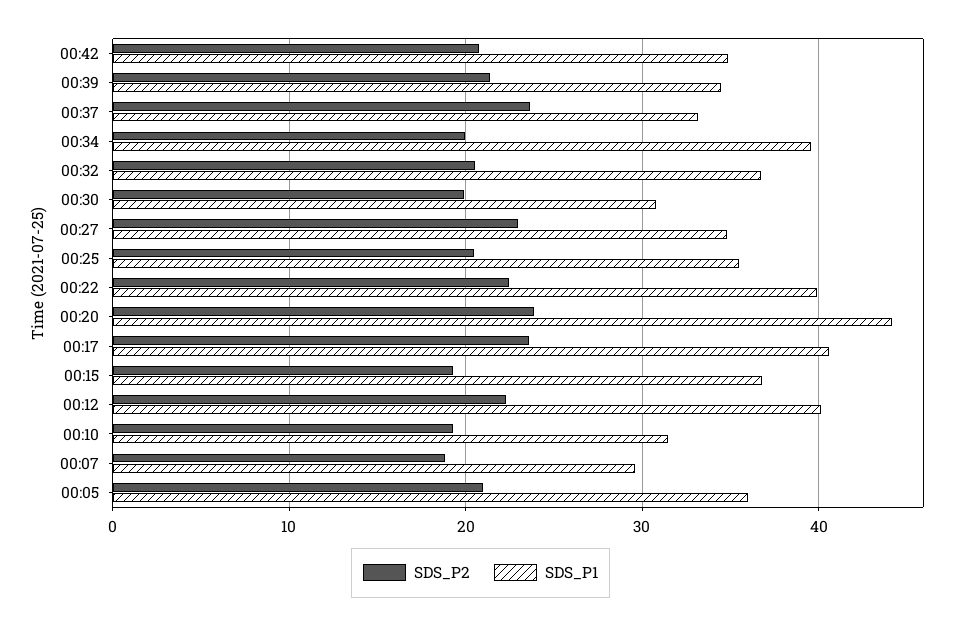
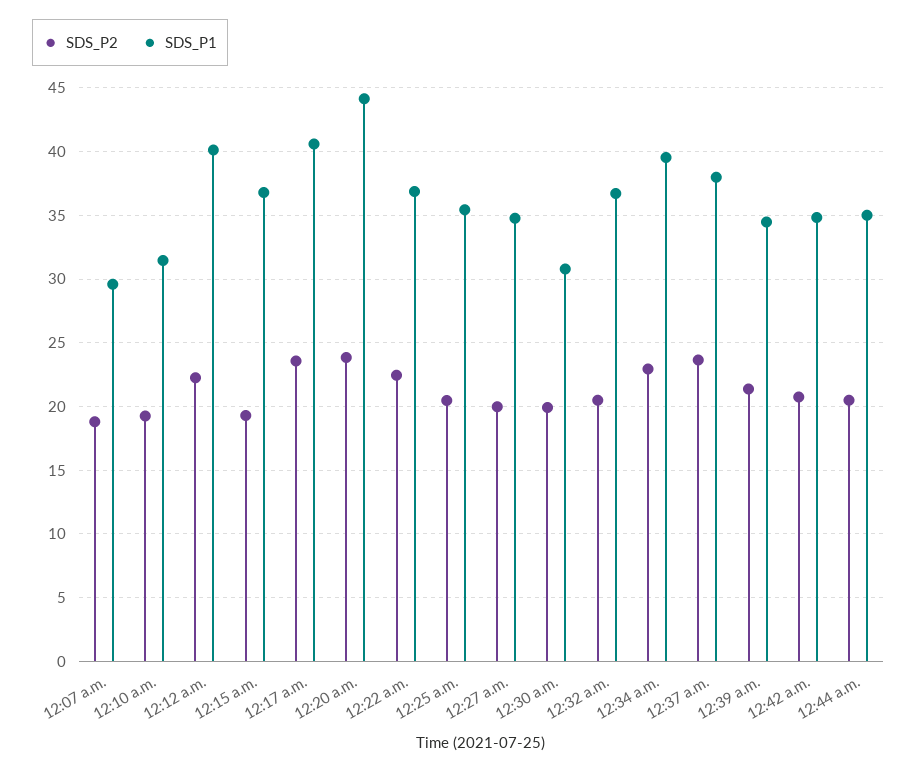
SDS_P1, 00:37: 33 -> 38
SDS_P2, 00:34: 20 -> 23
SDS_P2, 00:27: 23 -> 20
SDS_P1, 00:22: 40 -> 37
SDS_P2, 00:05: 21 -> none
SDS_P1, 00:05: 36 -> none
SDS_P2, 12:44 a.m.: none -> 20.5
SDS_P1, 12:44 a.m.: none -> 35

